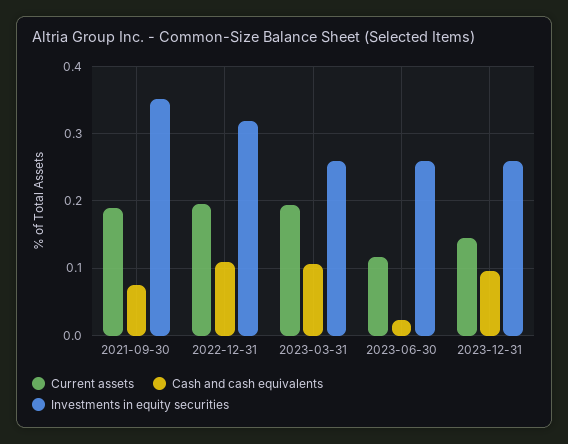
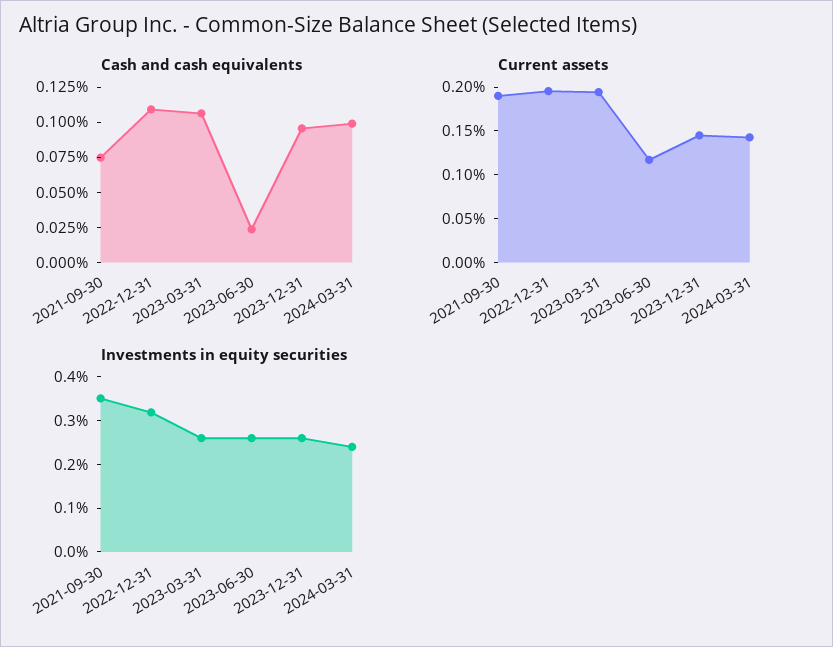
Cash and cash equivalents, 2024-03-31: none -> 0.1
Current assets, 2024-03-31: none -> 0.14
Investments in equity securities, 2024-03-31: none -> 0.24

